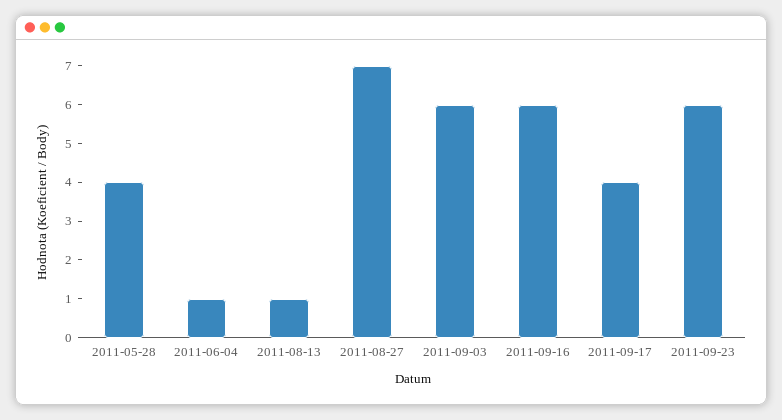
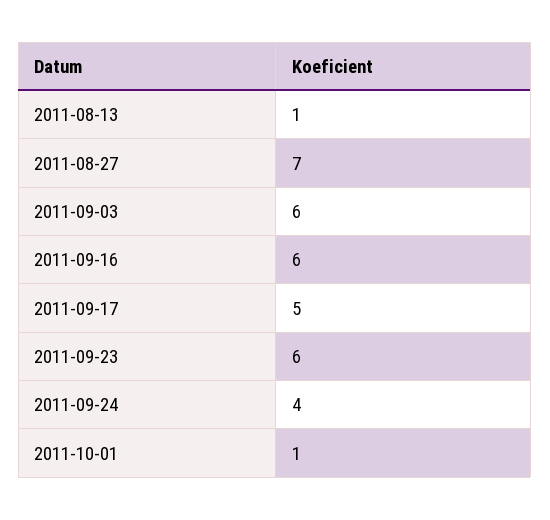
2011-05-28: 4 -> none
2011-06-04: 1 -> none
2011-09-17: 4 -> 5
2011-09-24: none -> 4
2011-10-01: none -> 1

